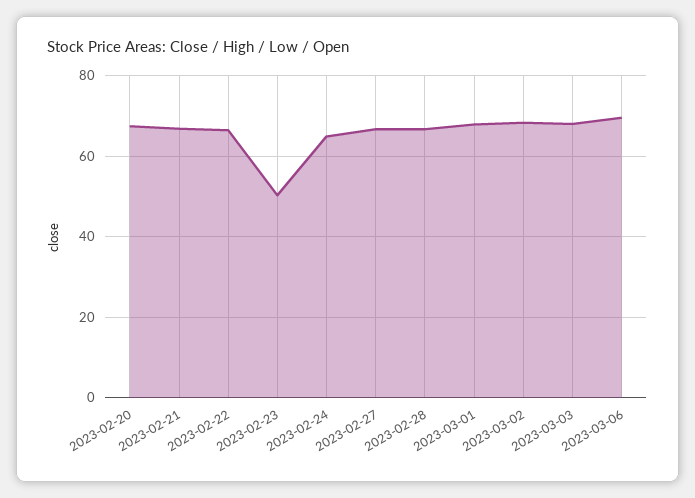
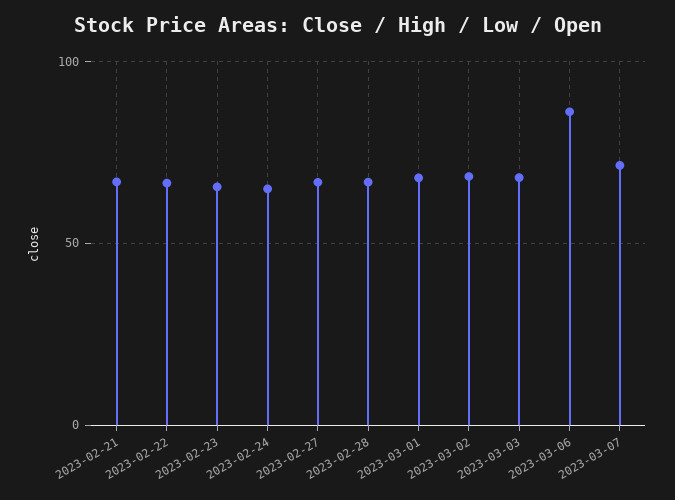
2023-02-20: 68 -> none
2023-02-23: 50 -> 65
2023-03-06: 70 -> 85
2023-03-07: none -> 70

